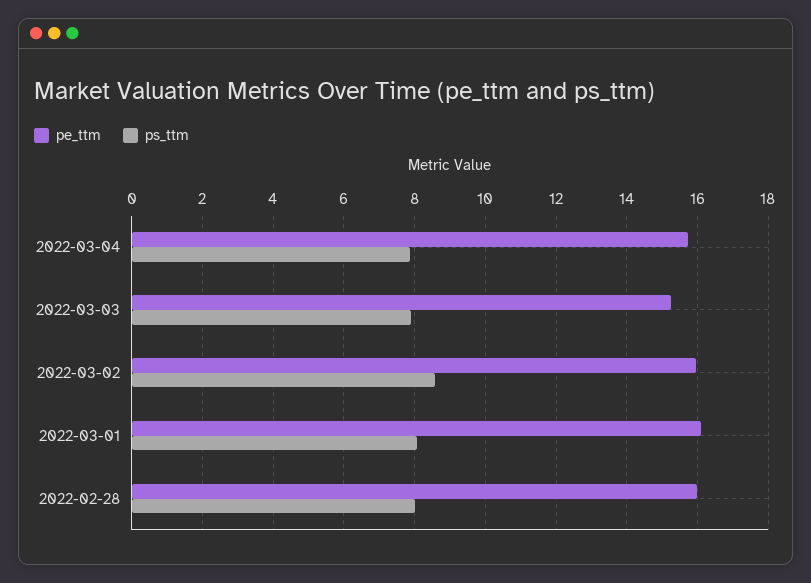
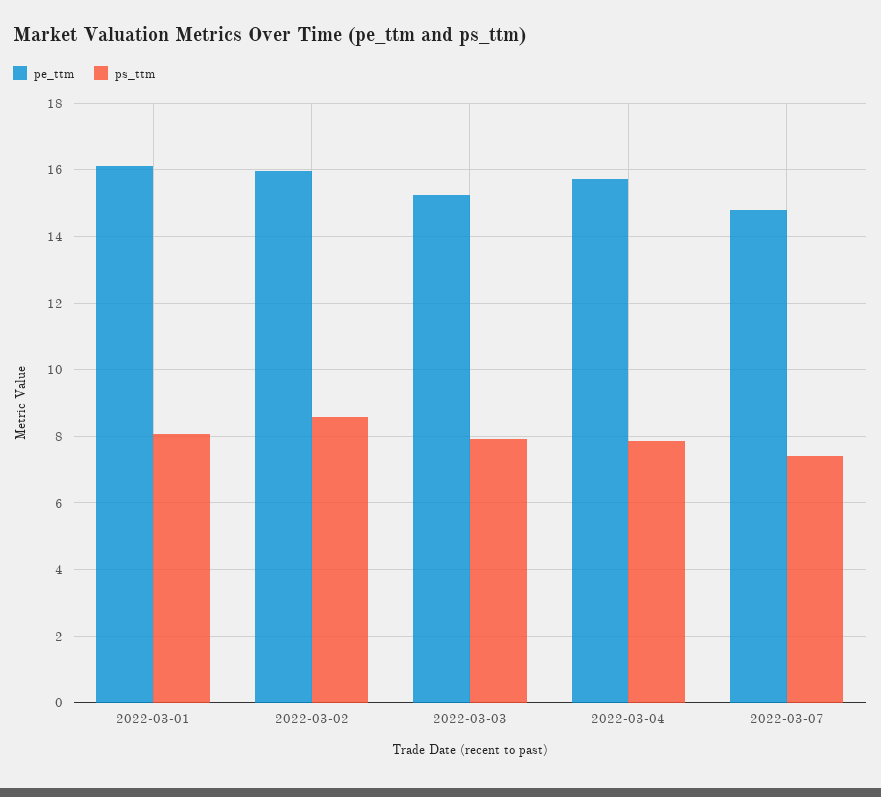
pe_ttm, 2022-02-28: 16 -> none
ps_ttm, 2022-02-28: 8 -> none
pe_ttm, 2022-03-07: none -> 14.8
ps_ttm, 2022-03-07: none -> 7.4

